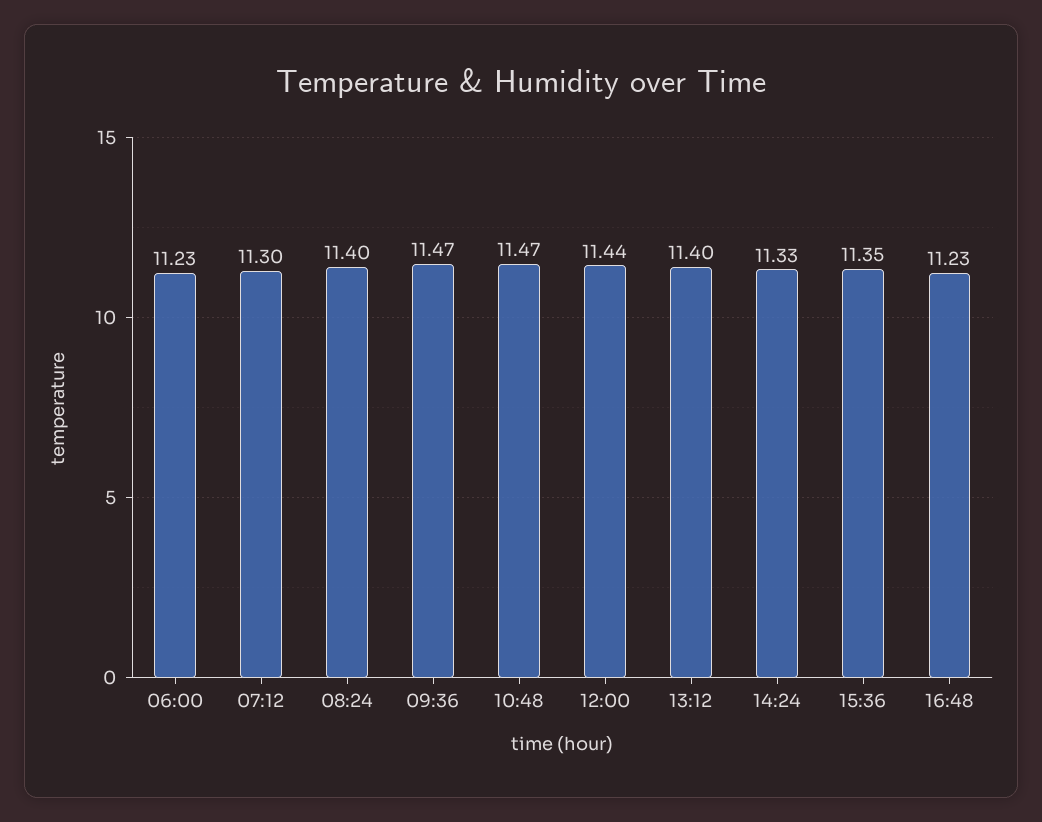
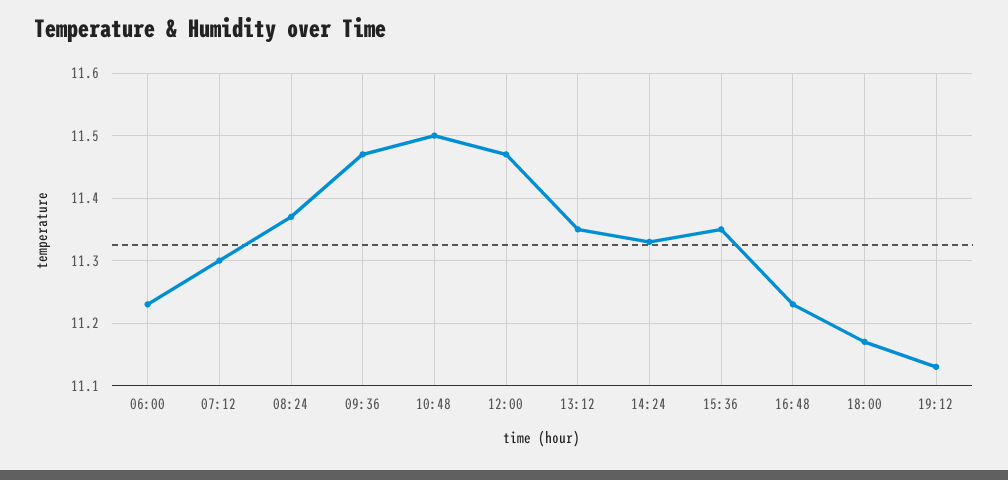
08:24: 11.4 -> 11.37
10:48: 11.47 -> 11.5
12:00: 11.44 -> 11.47
13:12: 11.4 -> 11.35
18:00: none -> 11.17
19:12: none -> 11.13

